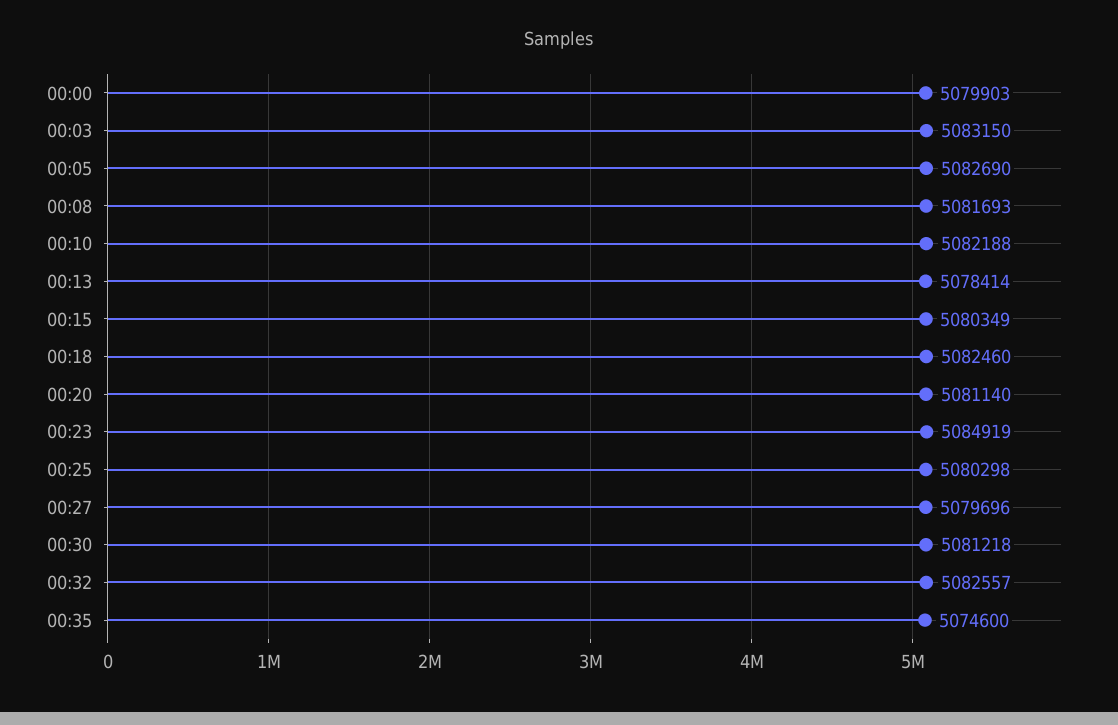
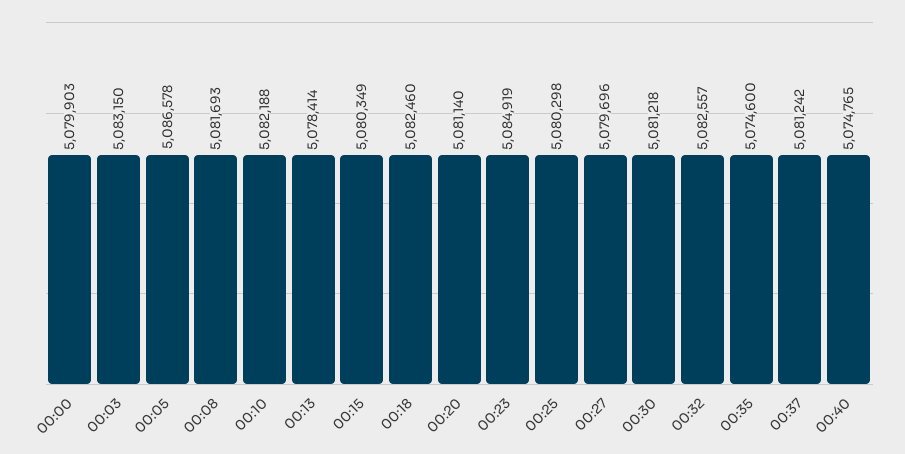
00:05: 5082690 -> 5086578
00:37: none -> 5081242
00:40: none -> 5074765

